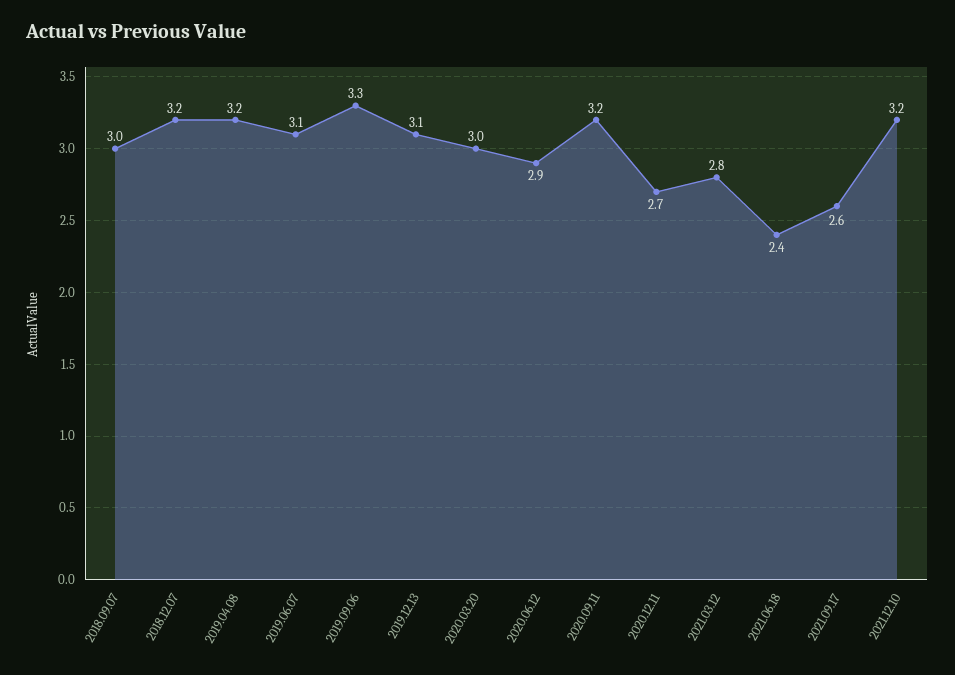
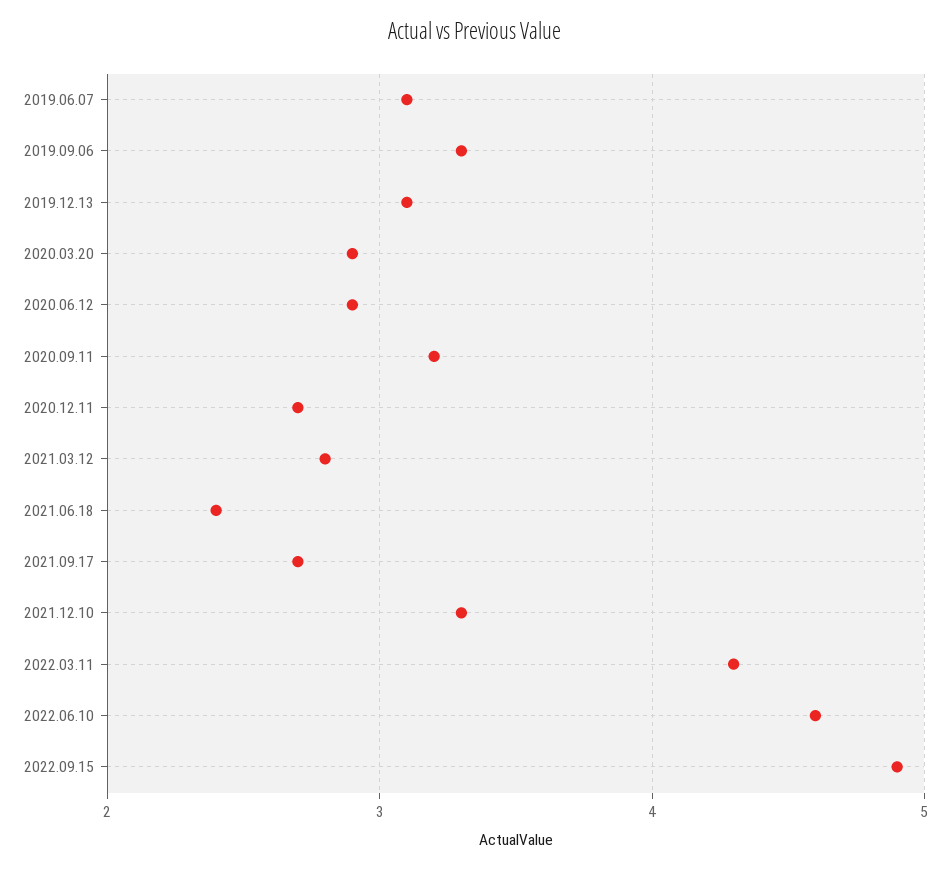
2018.09.07: 3 -> none
2018.12.07: 3.2 -> none
2019.04.08: 3.2 -> none
2020.03.20: 3 -> 2.9
2021.09.17: 2.6 -> 2.7
2021.12.10: 3.2 -> 3.3
2022.03.11: none -> 4.3
2022.06.10: none -> 4.6
2022.09.15: none -> 4.9

